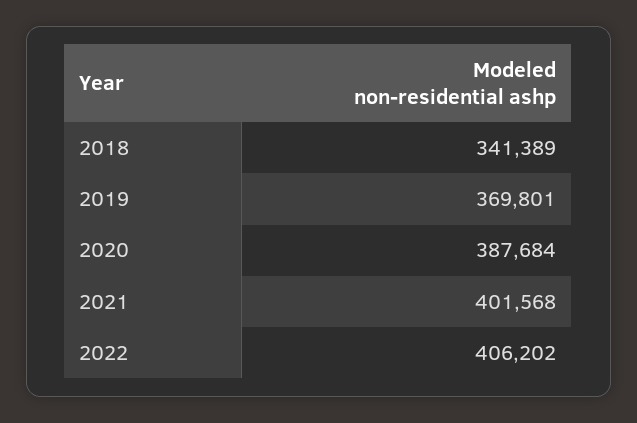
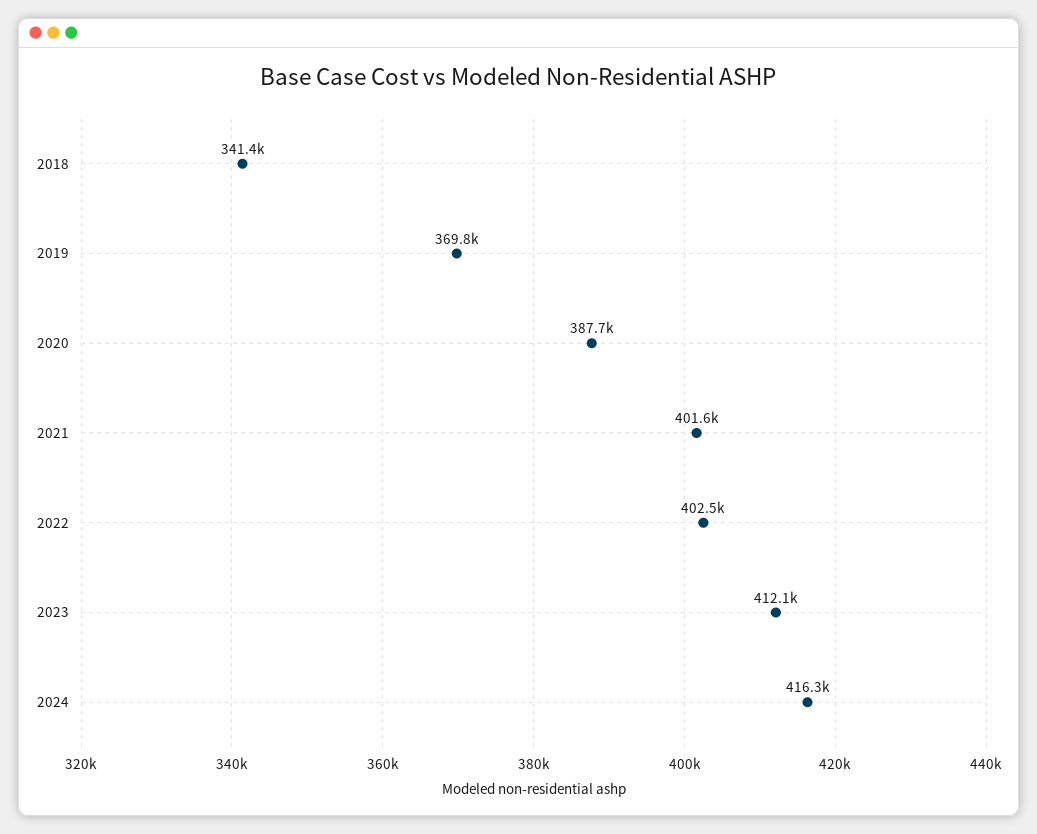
2022: 406202 -> 402500
2023: none -> 412100
2024: none -> 416300

